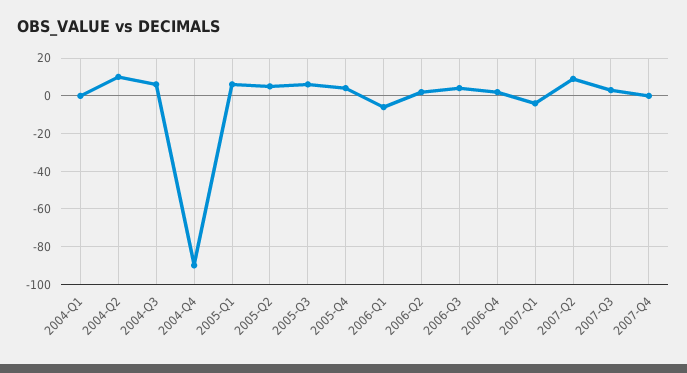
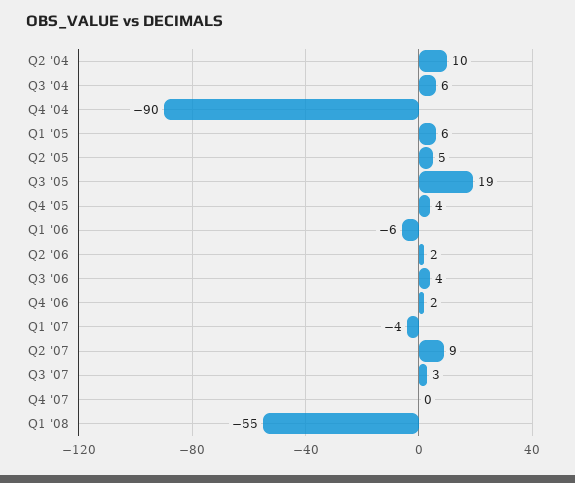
2004-Q1: 0 -> none
2005-Q3: 5 -> 19
Q1 '08: none -> -55

